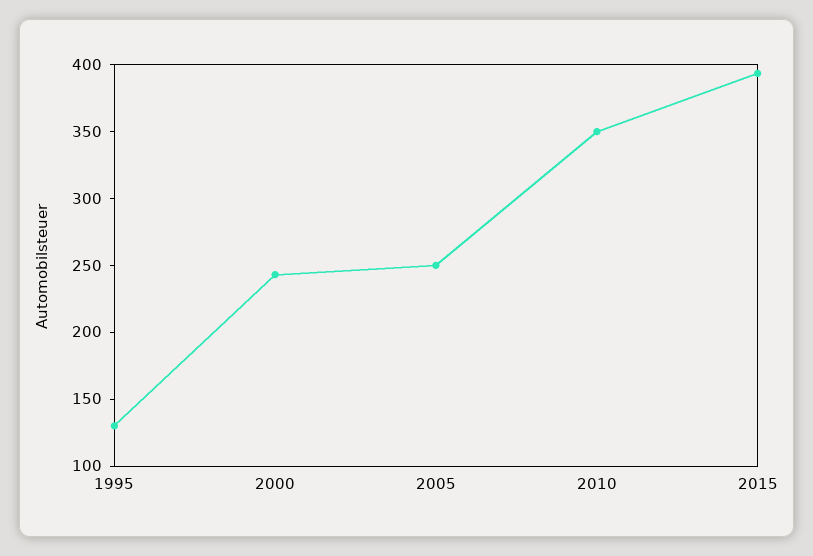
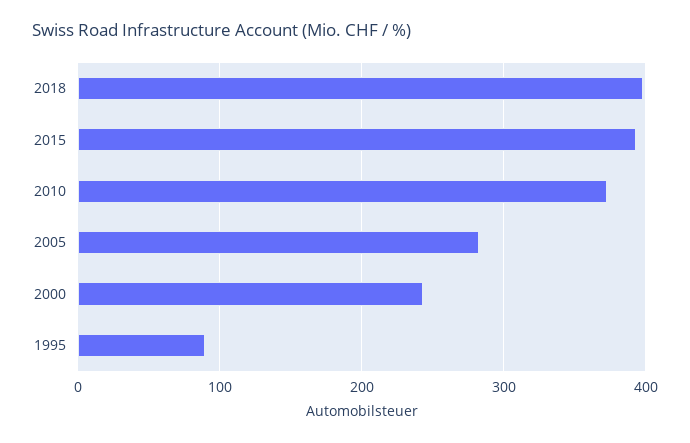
1995: 130 -> 90
2005: 250 -> 280
2010: 350 -> 370
2018: none -> 400

